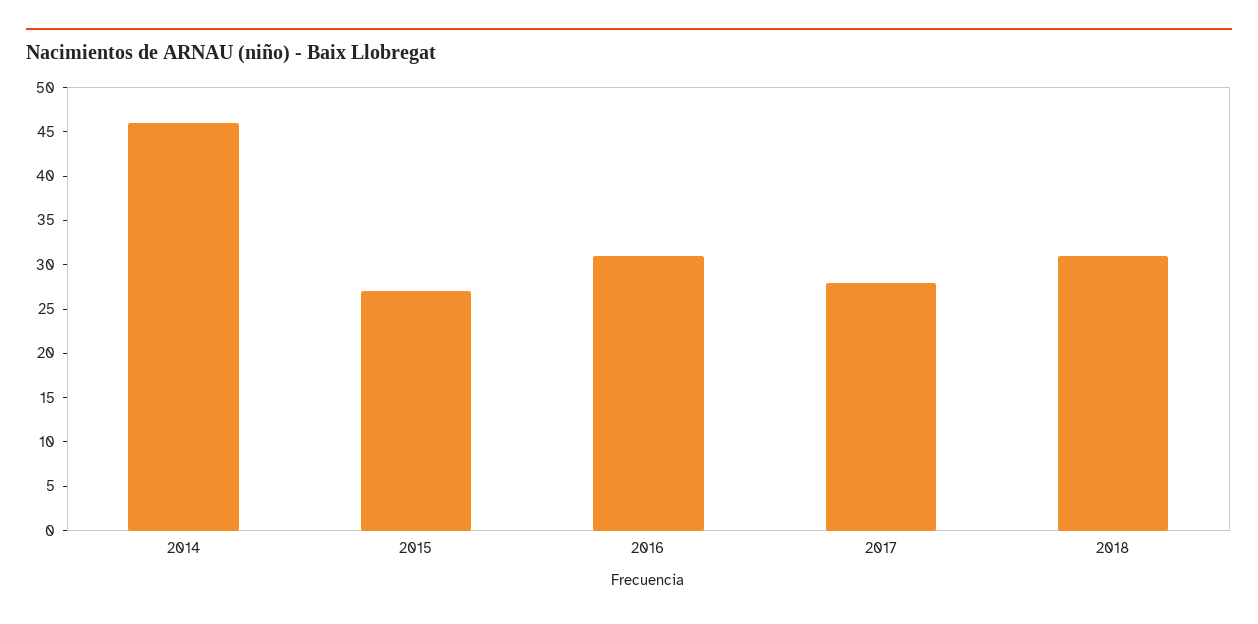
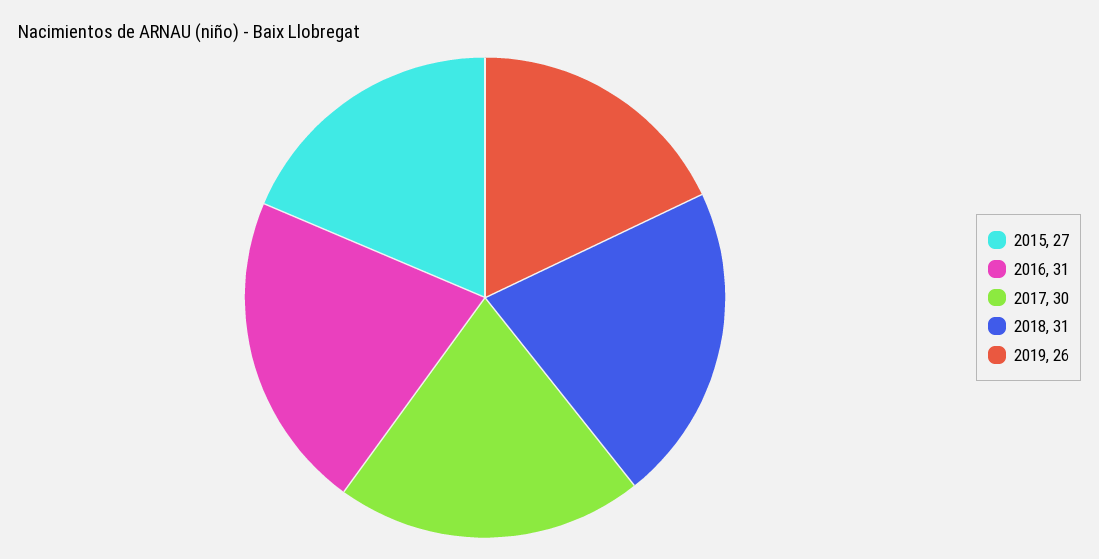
2014: 46 -> none
2017: 28 -> 30
2019: none -> 26

